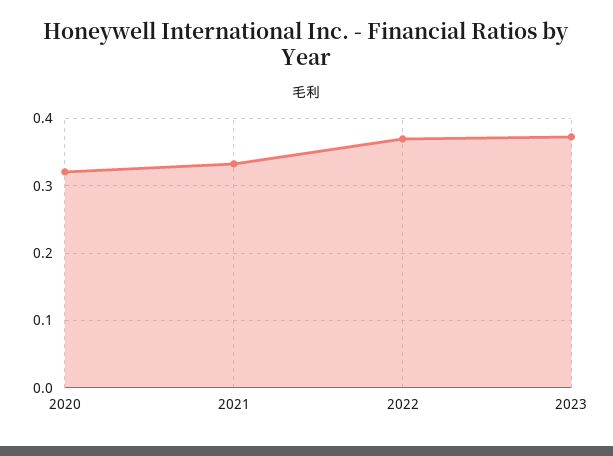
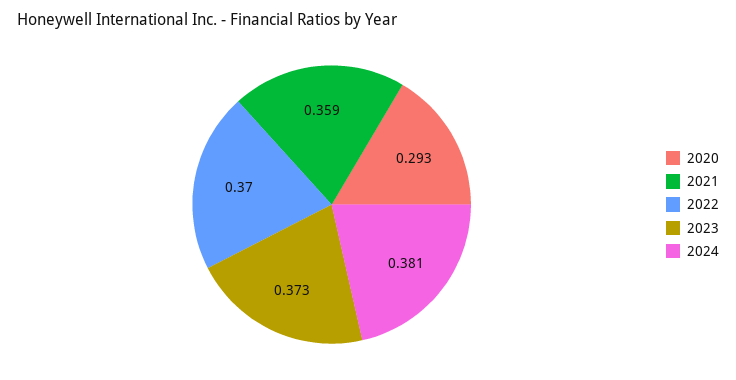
2020: 0.32 -> 0.293
2021: 0.33 -> 0.359
2024: none -> 0.381

